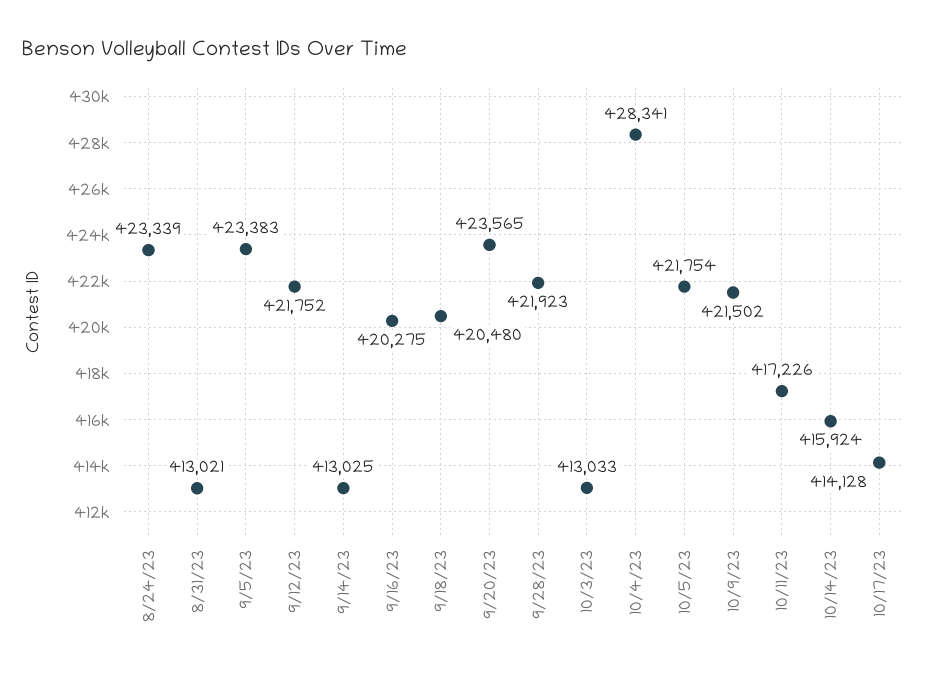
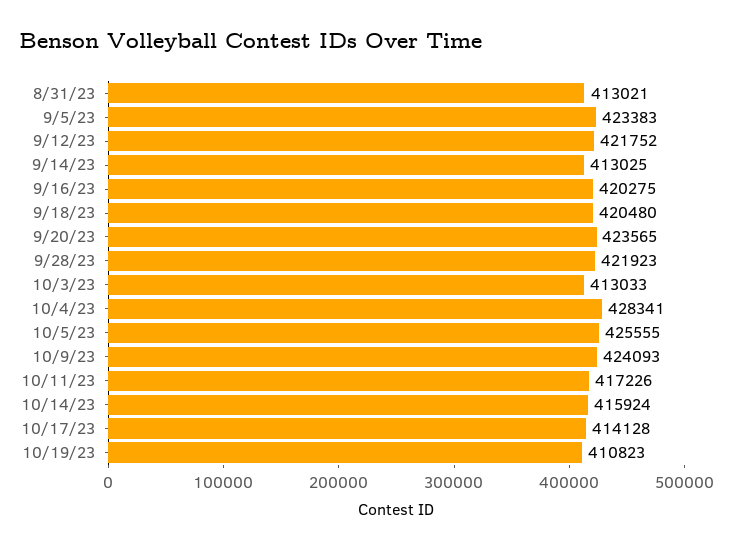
8/24/23: 423339 -> none
10/5/23: 421754 -> 425555
10/9/23: 421502 -> 424093
10/19/23: none -> 410823

